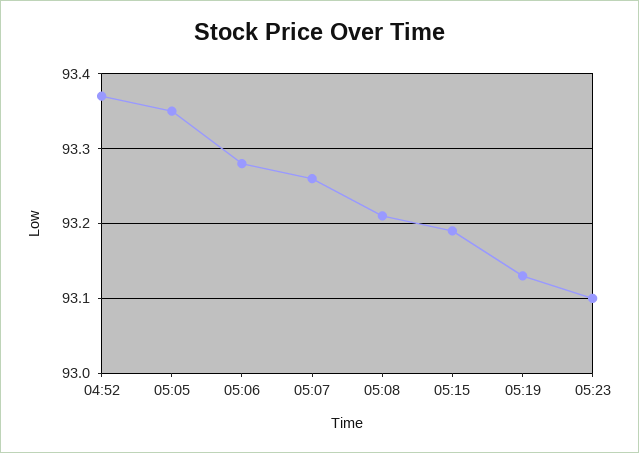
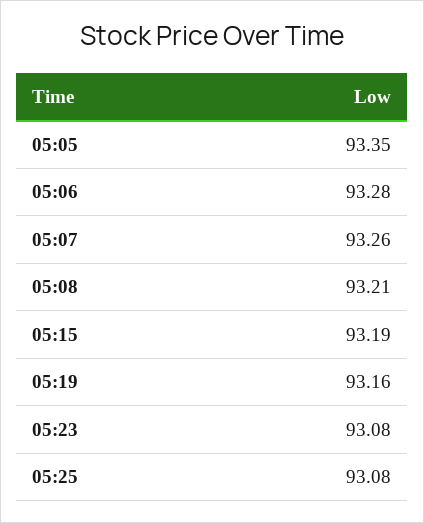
04:52: 93.37 -> none
05:19: 93.13 -> 93.16
05:23: 93.1 -> 93.08
05:25: none -> 93.08

